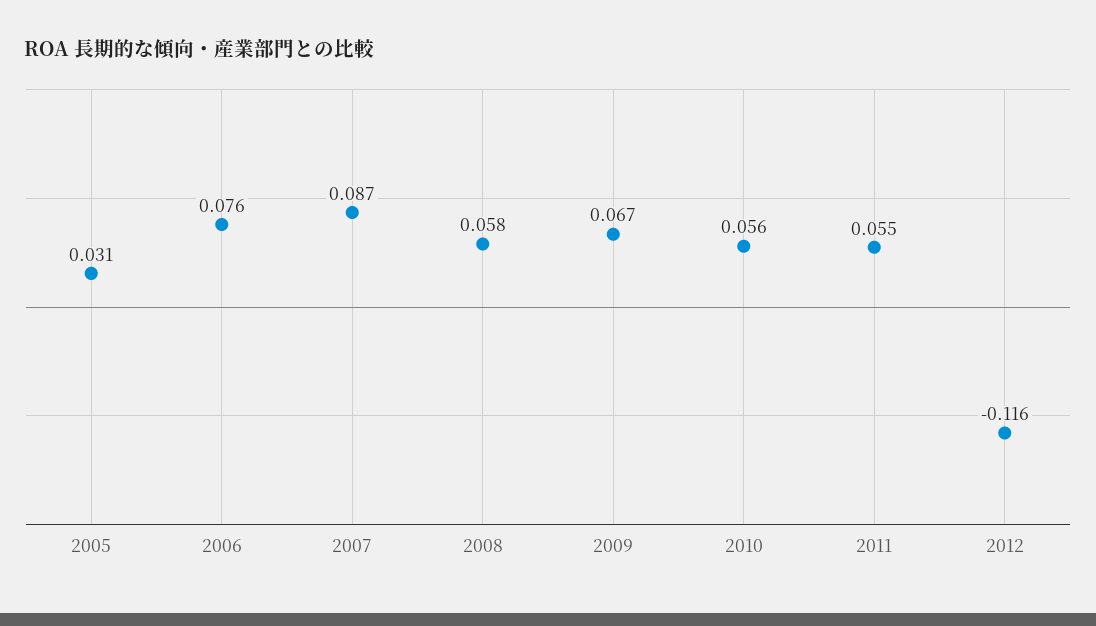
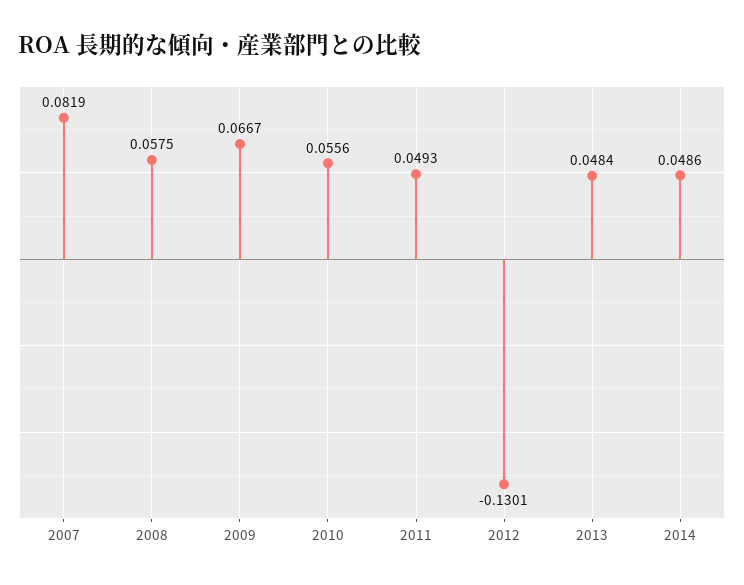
2005: 0.031 -> none
2006: 0.076 -> none
2007: 0.087 -> 0.0819
2011: 0.055 -> 0.0493
2012: -0.116 -> -0.1301
2013: none -> 0.0484
2014: none -> 0.0486

